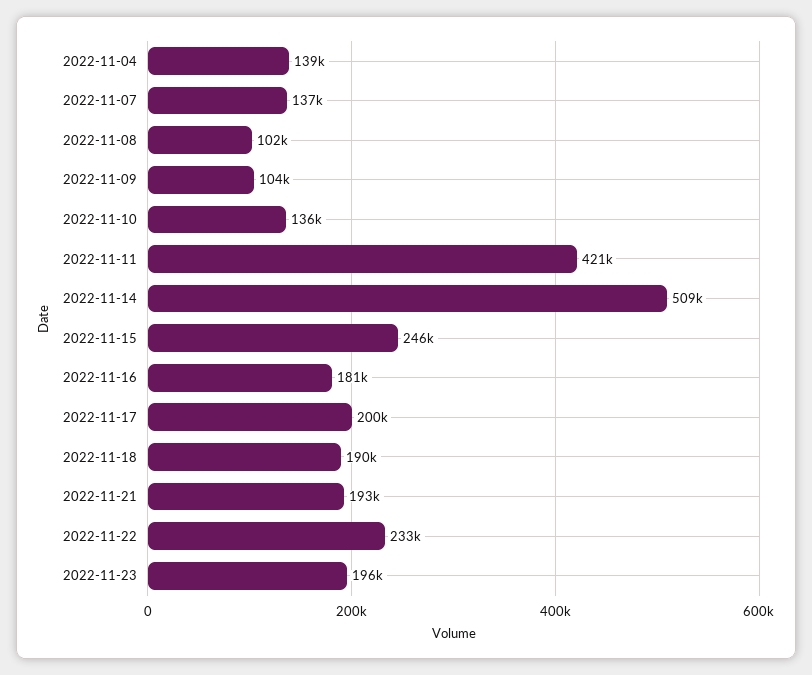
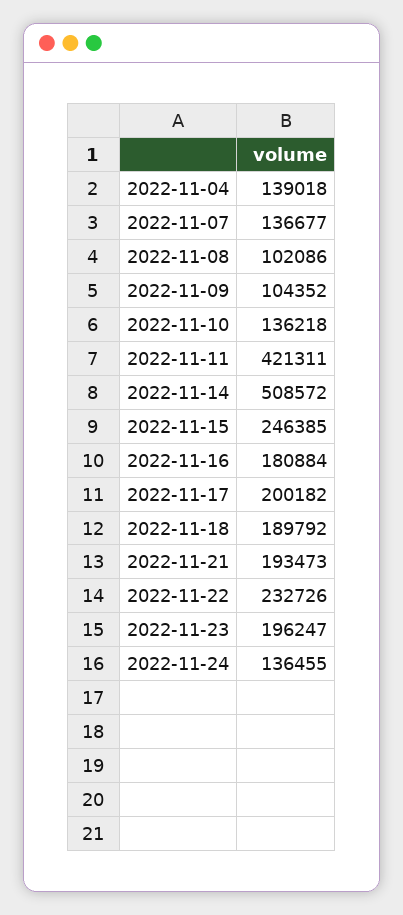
2022-11-24: none -> 136455

